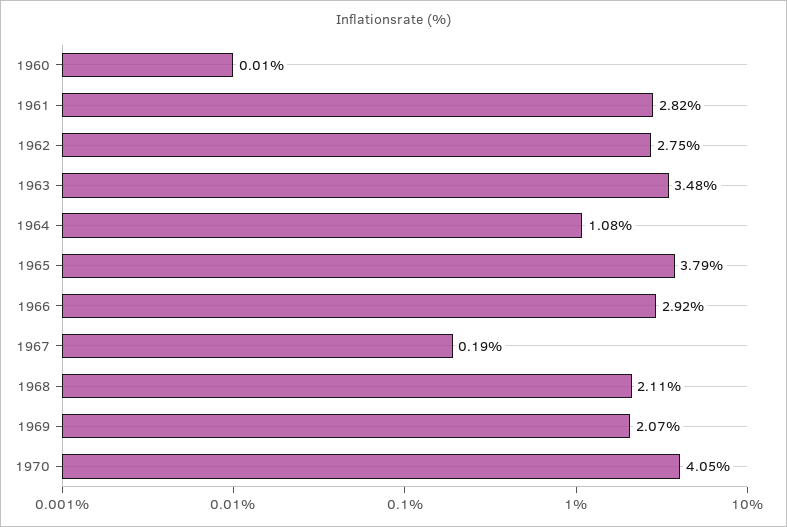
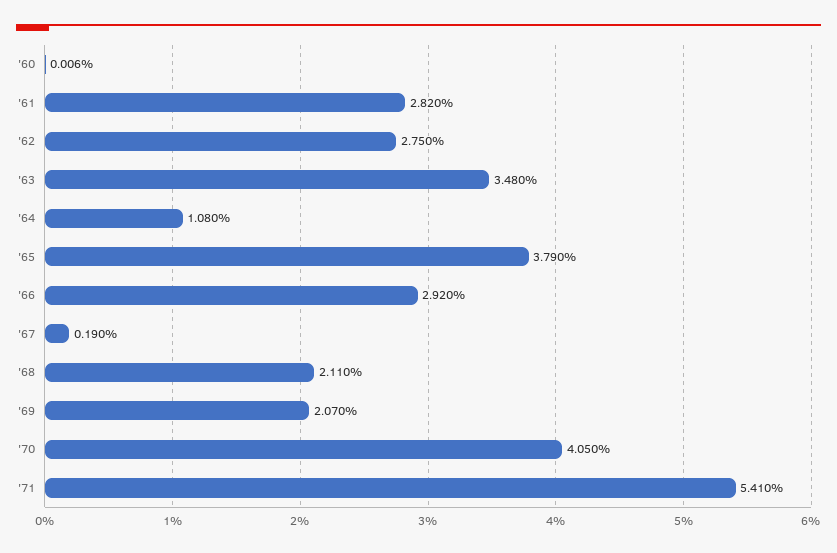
'71: none -> 5.41

